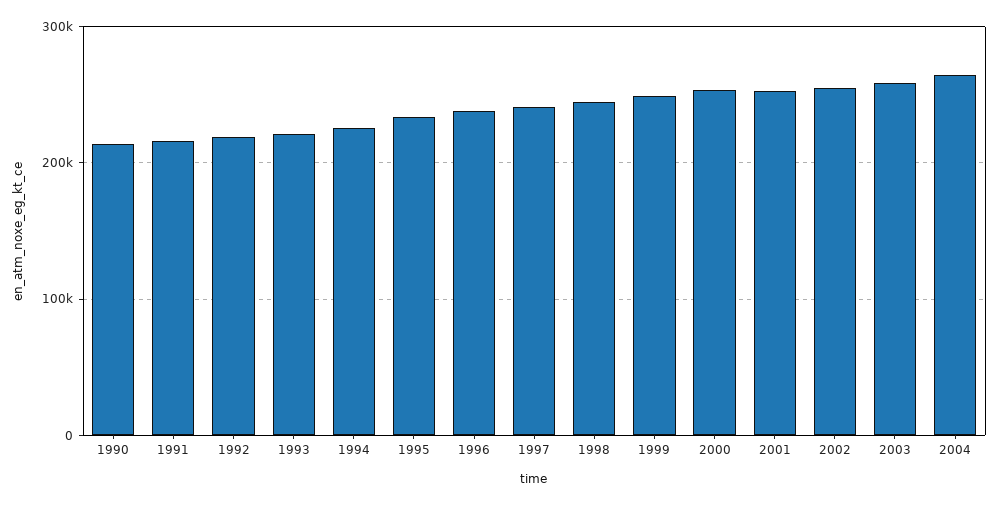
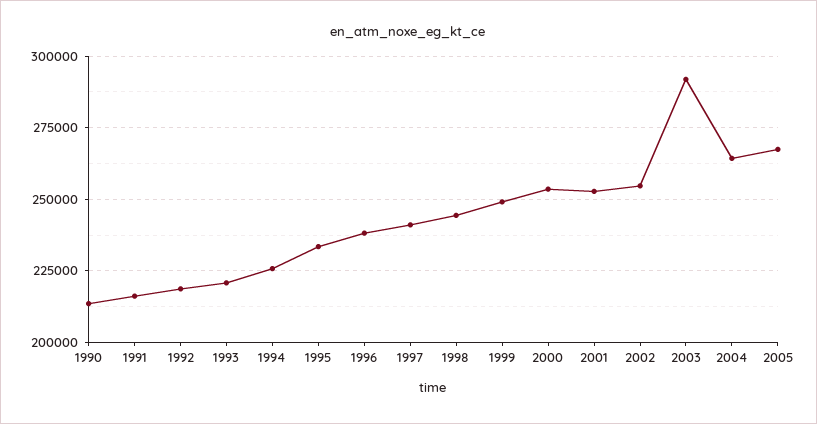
2003: 260000 -> 292500
2005: none -> 267500

